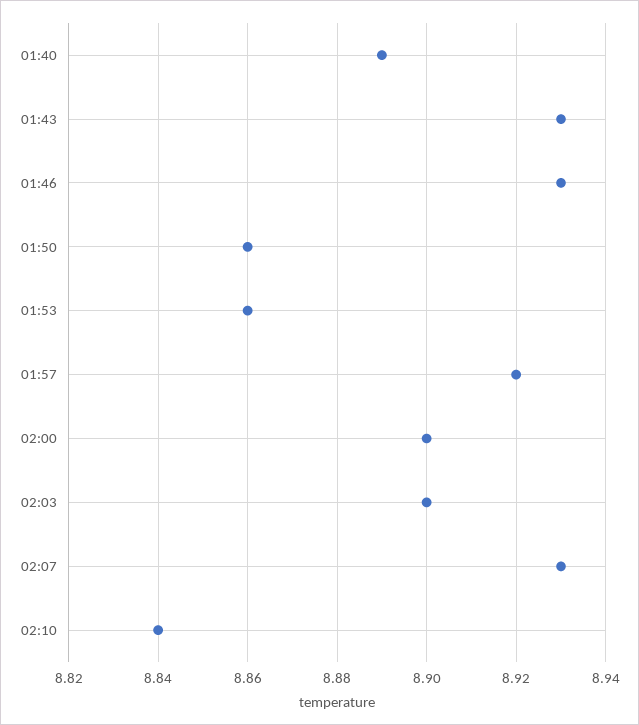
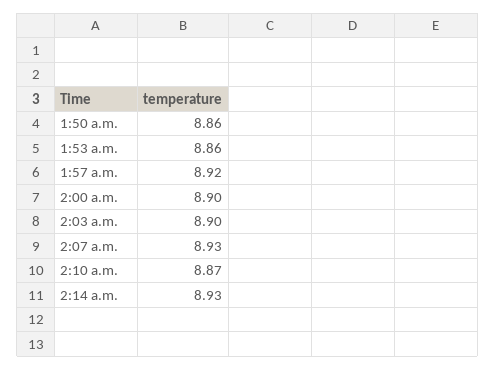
01:40: 8.89 -> none
01:43: 8.93 -> none
01:46: 8.93 -> none
02:10: 8.84 -> 8.87
2:14 a.m.: none -> 8.93

